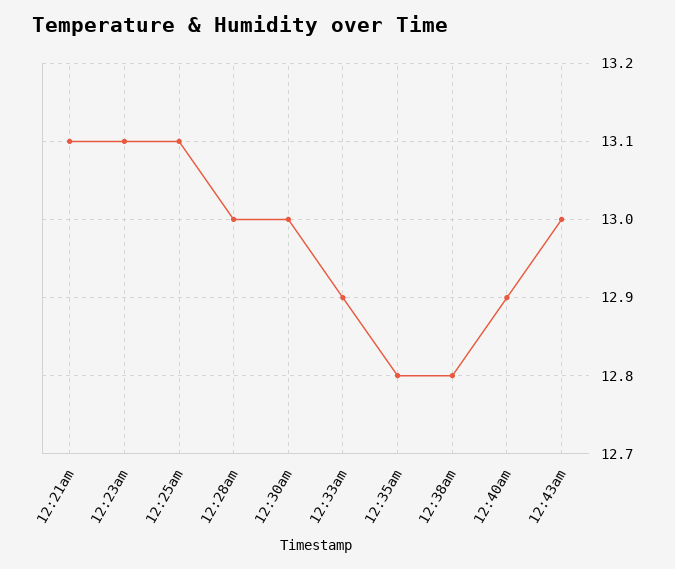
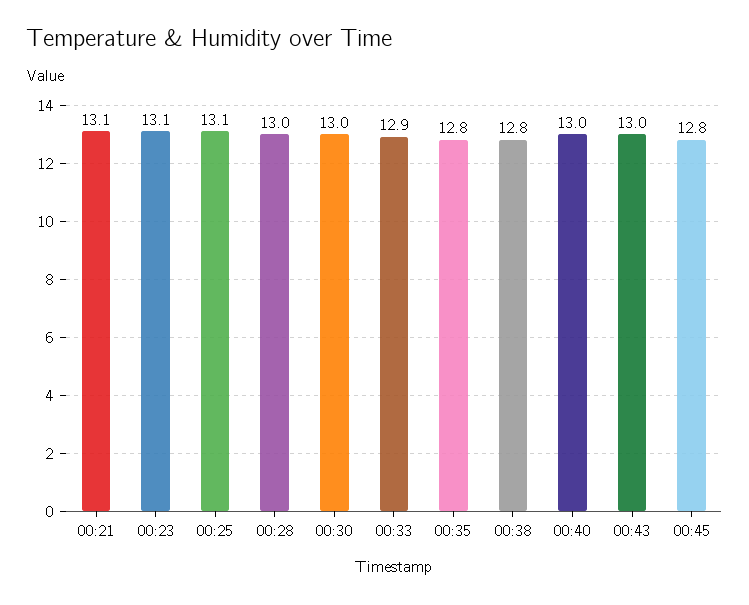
12:40am: 12.9 -> 13
00:45: none -> 12.8

